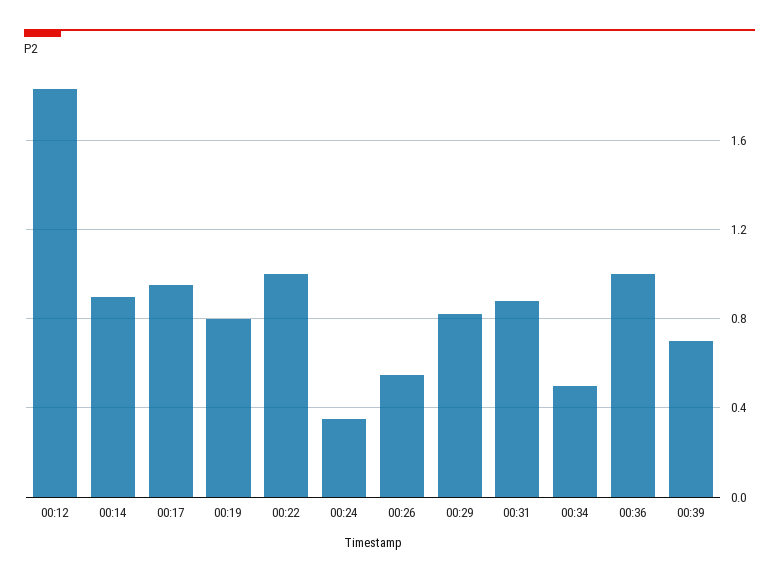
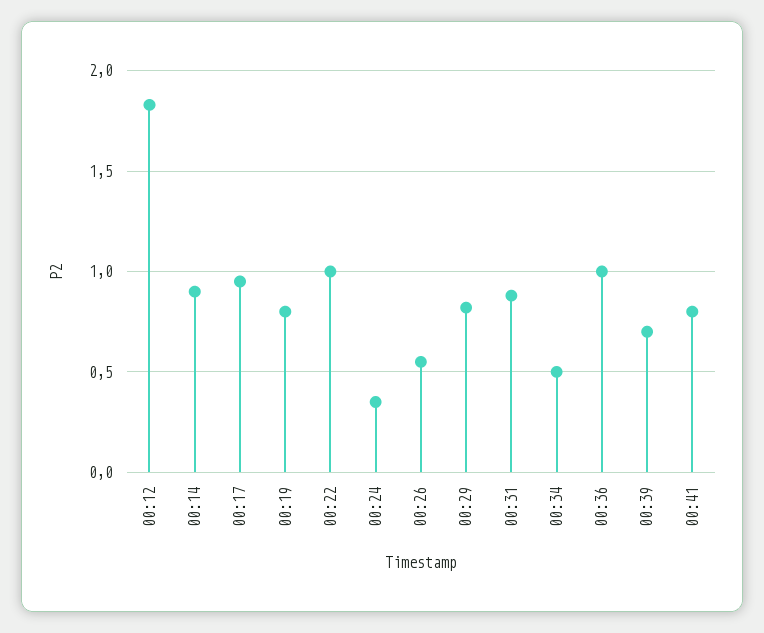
00:41: none -> 0.8

